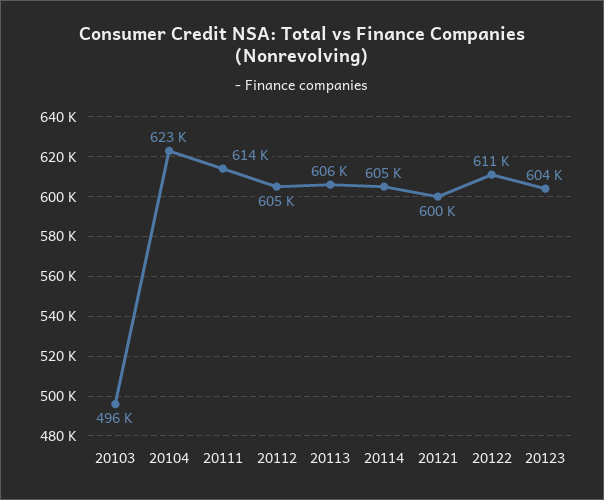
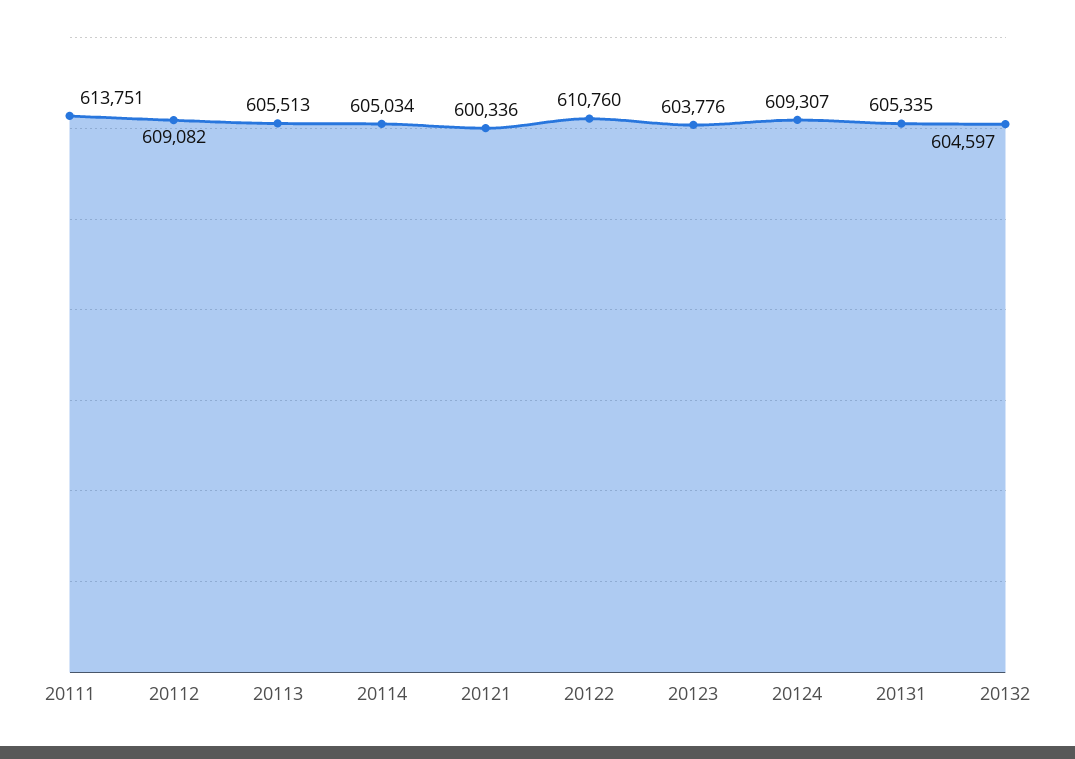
20103: 496000 -> none
20104: 623000 -> none
20112: 605000 -> 609082
20124: none -> 609307
20131: none -> 605335
20132: none -> 604597

